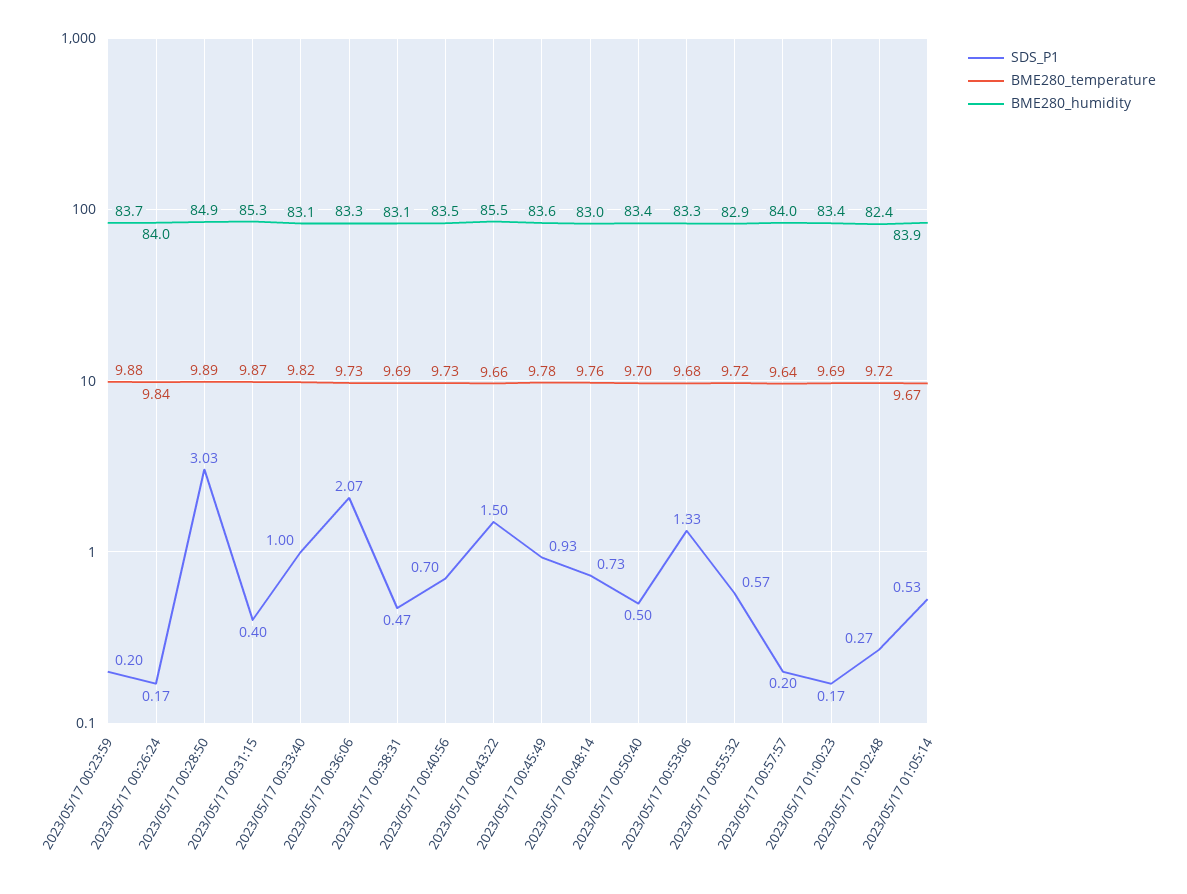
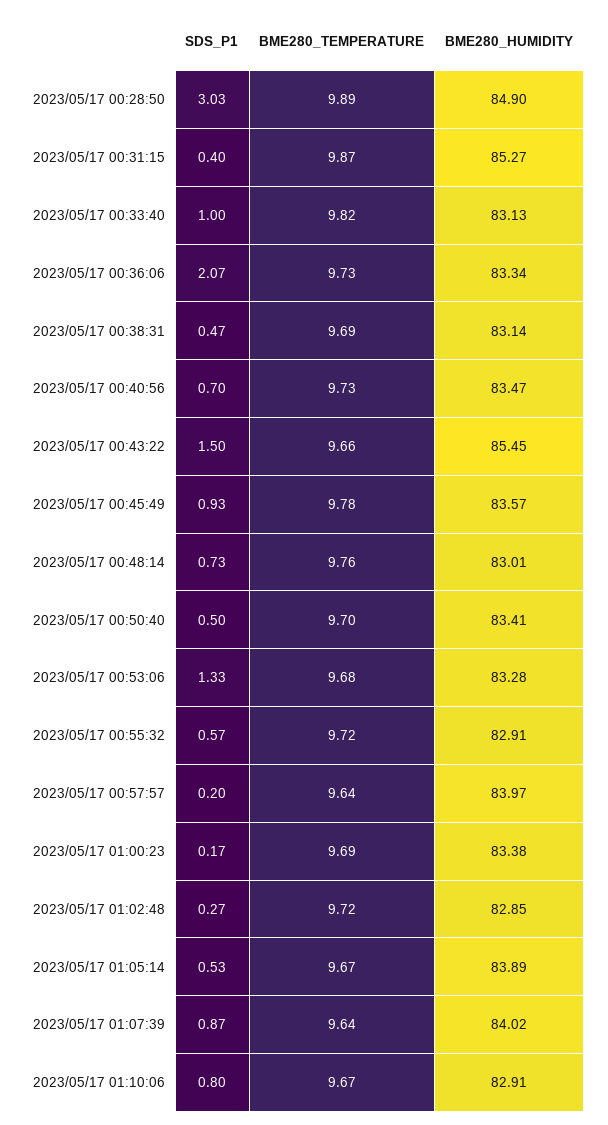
SDS_P1, 2023/05/17 00:23:59: 0.2 -> none
BME280_temperature, 2023/05/17 00:23:59: 9.88 -> none
BME280_humidity, 2023/05/17 00:23:59: 83.7 -> none
SDS_P1, 2023/05/17 00:26:24: 0.17 -> none
BME280_temperature, 2023/05/17 00:26:24: 9.84 -> none
BME280_humidity, 2023/05/17 00:26:24: 84 -> none
BME280_humidity, 2023/05/17 01:02:48: 82.4 -> 82.85
SDS_P1, 2023/05/17 01:07:39: none -> 0.87
BME280_temperature, 2023/05/17 01:07:39: none -> 9.64
BME280_humidity, 2023/05/17 01:07:39: none -> 84.02
SDS_P1, 2023/05/17 01:10:06: none -> 0.8
BME280_temperature, 2023/05/17 01:10:06: none -> 9.67
BME280_humidity, 2023/05/17 01:10:06: none -> 82.91

